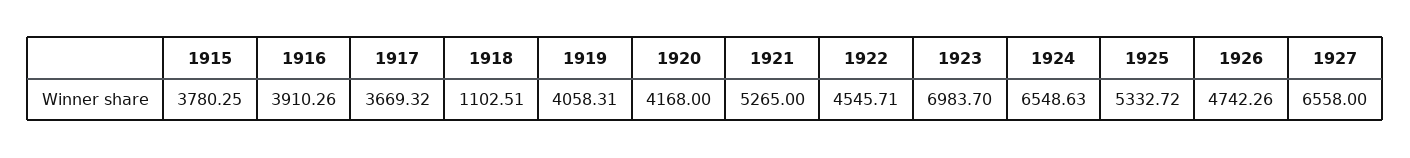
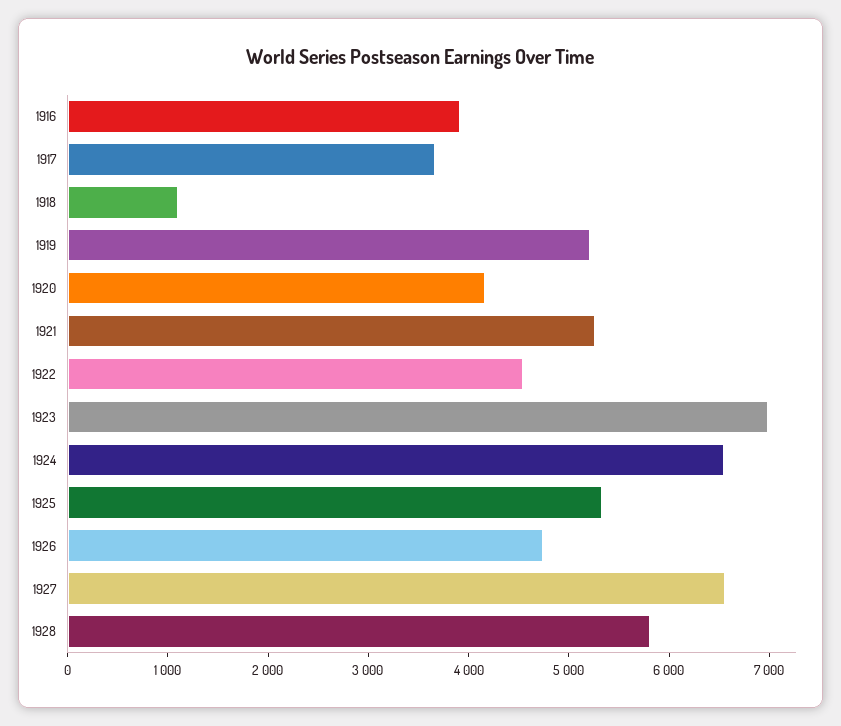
1915: 3780.25 -> none
1919: 4058.31 -> 5200
1928: none -> 5800

